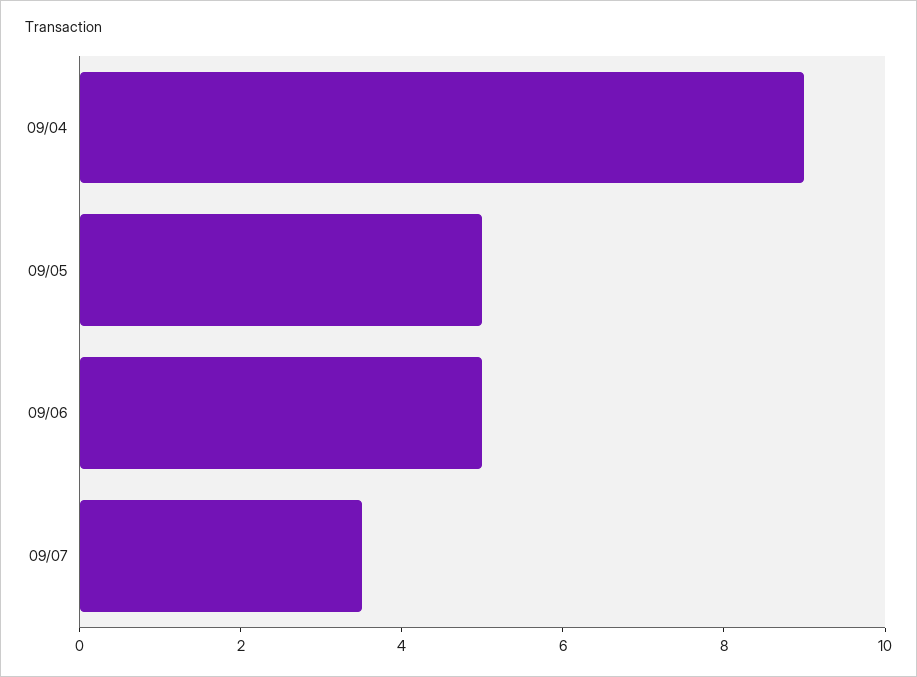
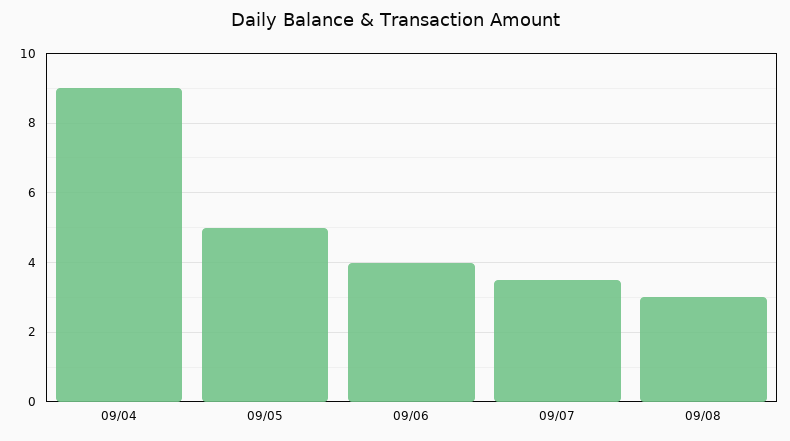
09/06: 5 -> 4
09/08: none -> 3

